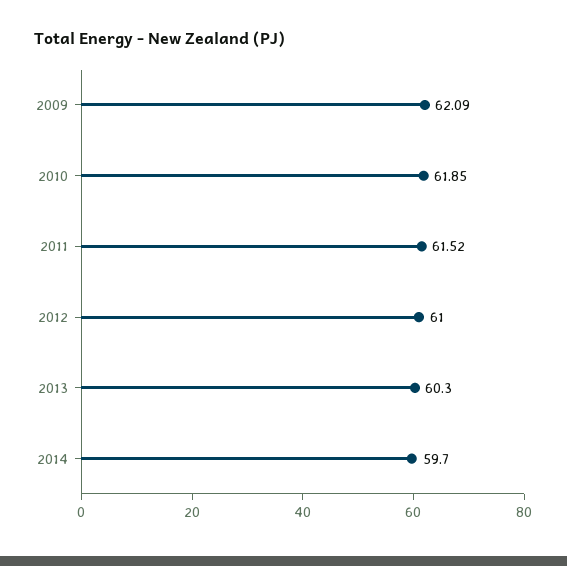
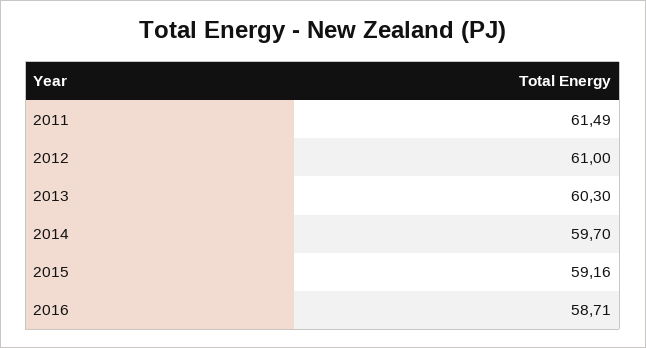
2009: 62.09 -> none
2010: 61.85 -> none
2011: 61.52 -> 61.49
2015: none -> 59.16
2016: none -> 58.71

